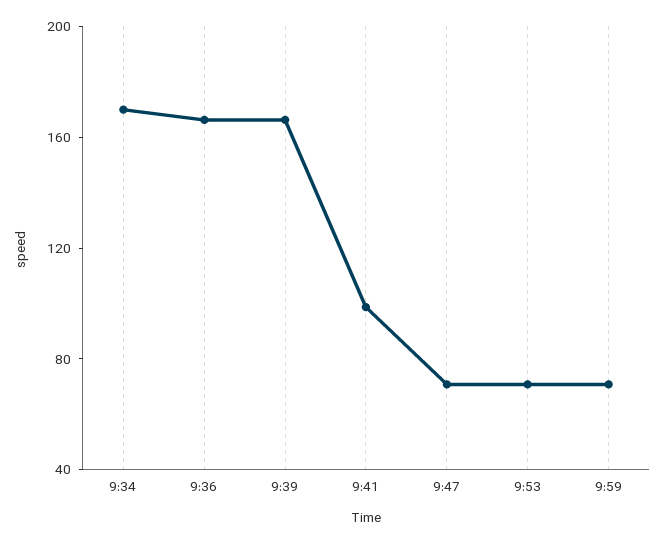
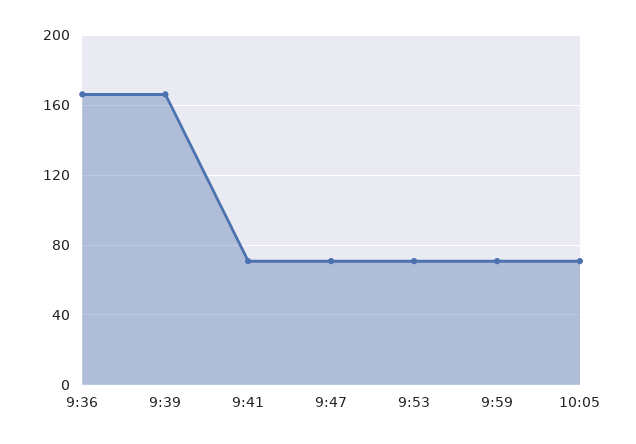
9:34: 170 -> none
9:41: 100 -> 70
10:05: none -> 70

